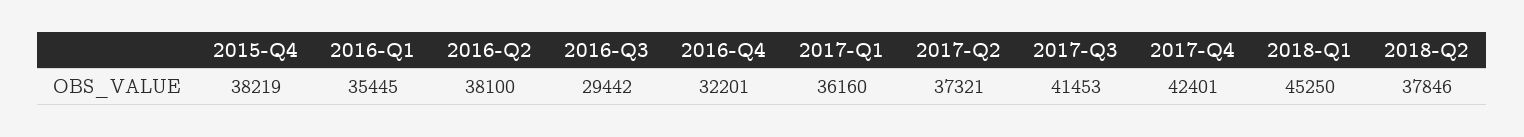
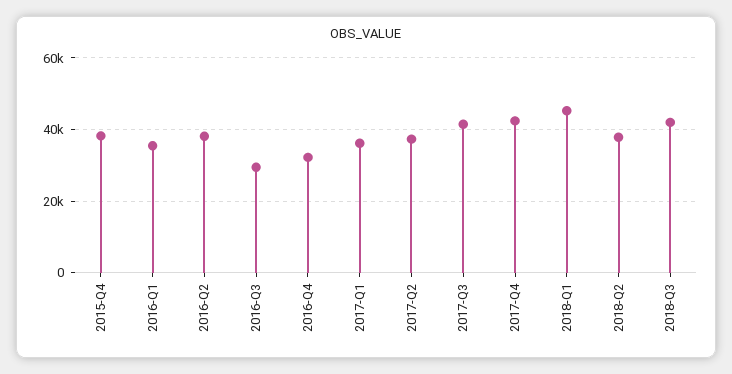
2018-Q3: none -> 42000

